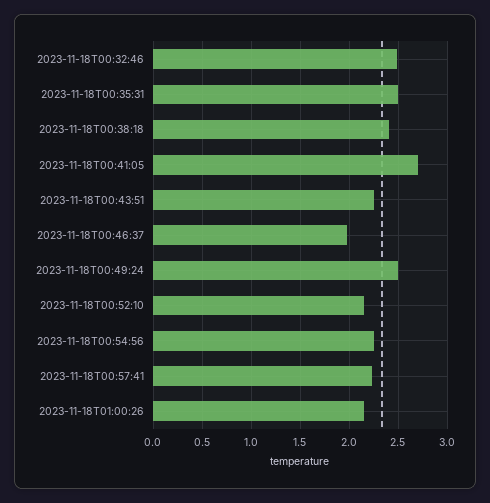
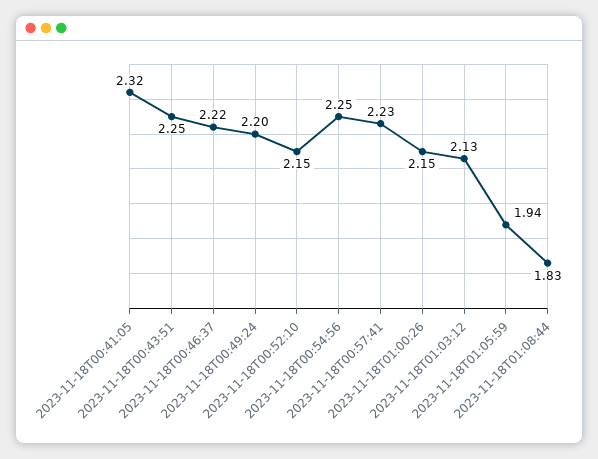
2023-11-18T00:32:46: 2.5 -> none
2023-11-18T00:35:31: 2.5 -> none
2023-11-18T00:38:18: 2.4 -> none
2023-11-18T00:41:05: 2.7 -> 2.32
2023-11-18T00:46:37: 2 -> 2.22
2023-11-18T00:49:24: 2.5 -> 2.2
2023-11-18T01:03:12: none -> 2.13
2023-11-18T01:05:59: none -> 1.94
2023-11-18T01:08:44: none -> 1.83

